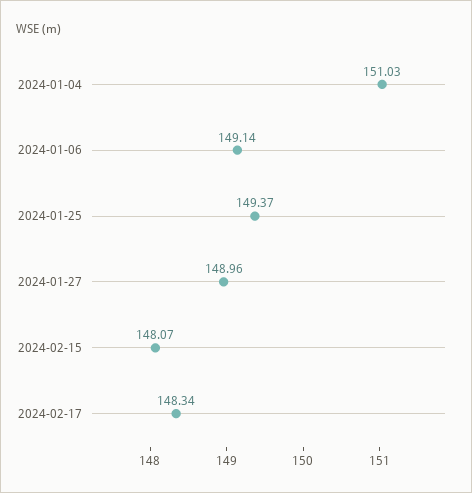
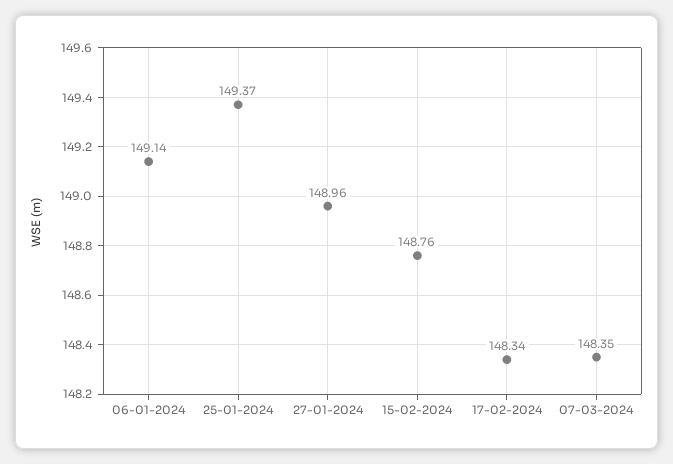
2024-01-04: 151.03 -> none
2024-02-15: 148.07 -> 148.76
07-03-2024: none -> 148.35

